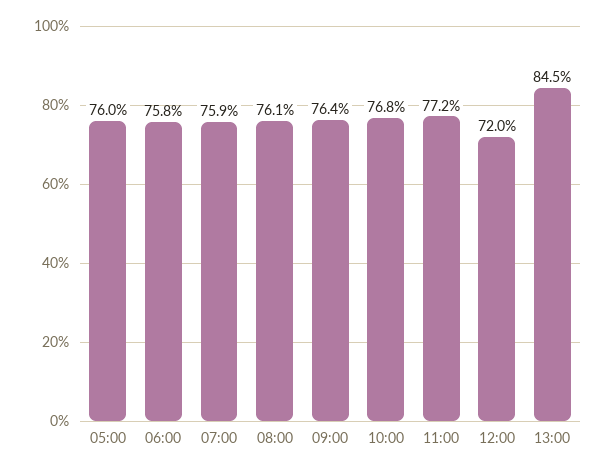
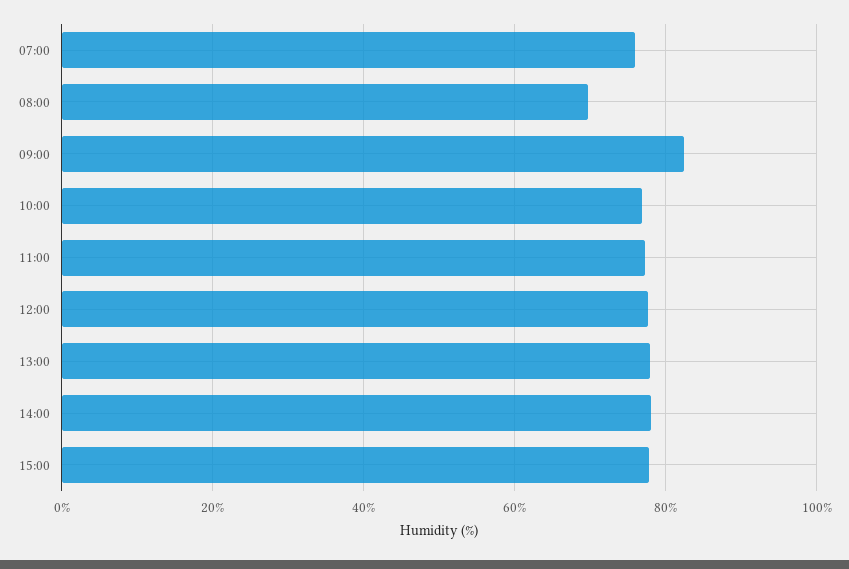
05:00: 76 -> none
06:00: 75.8 -> none
08:00: 76.1 -> 70
09:00: 76.4 -> 82
12:00: 72 -> 78
13:00: 84.5 -> 78
14:00: none -> 78
15:00: none -> 78

